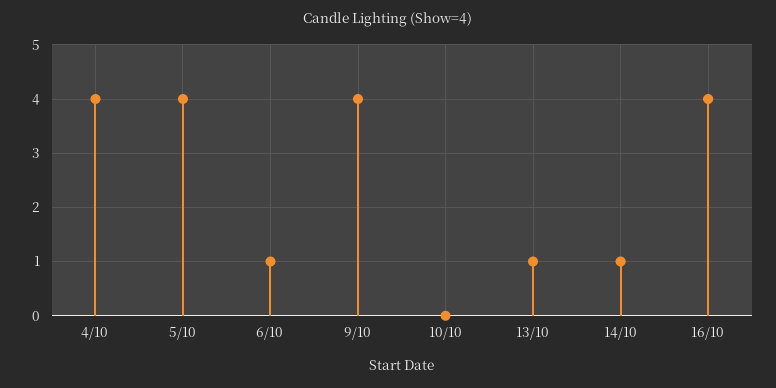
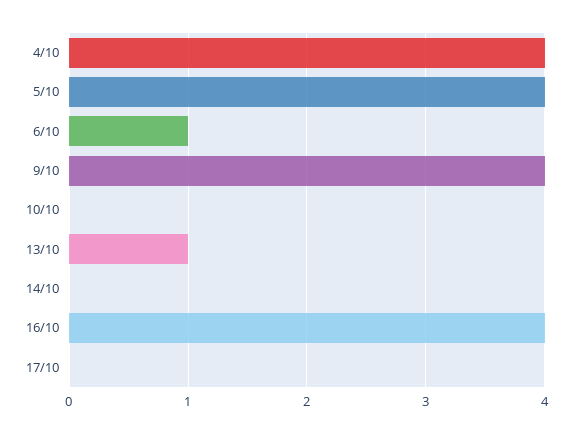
14/10: 1 -> 0
17/10: none -> 0

